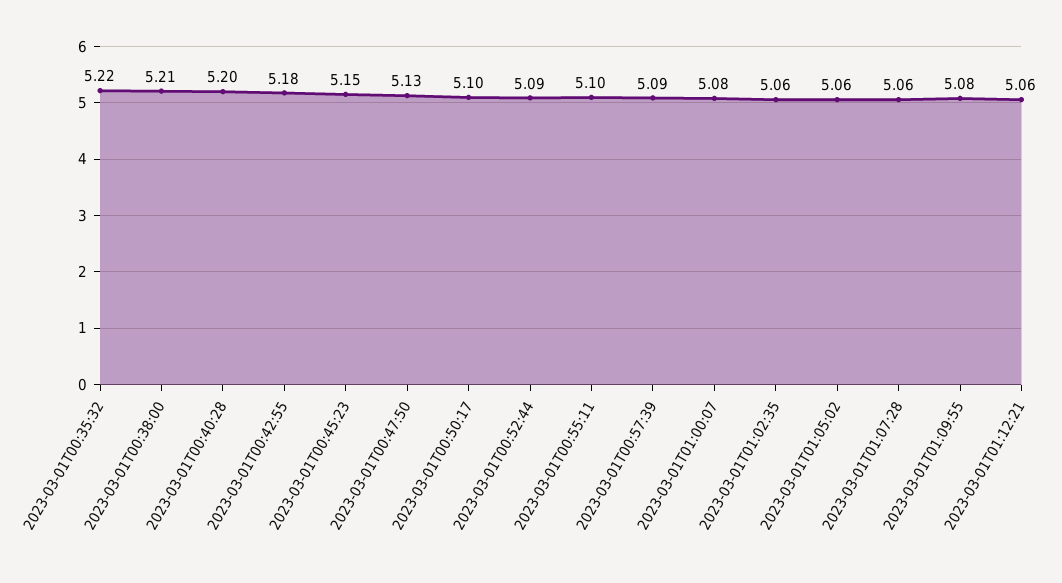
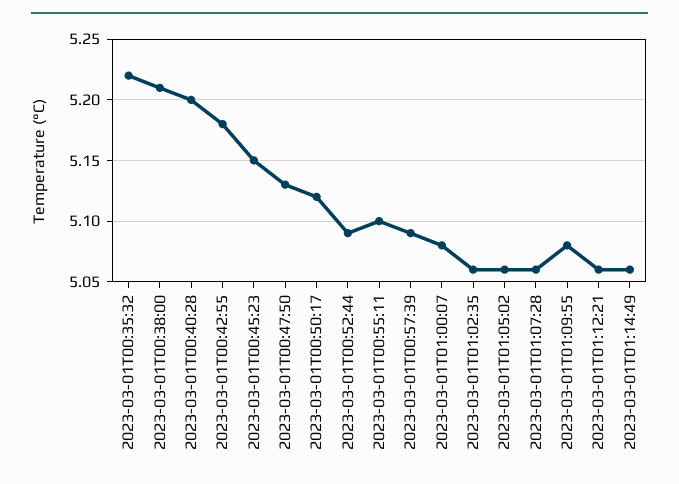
2023-03-01T00:50:17: 5.1 -> 5.12
2023-03-01T01:14:49: none -> 5.06

